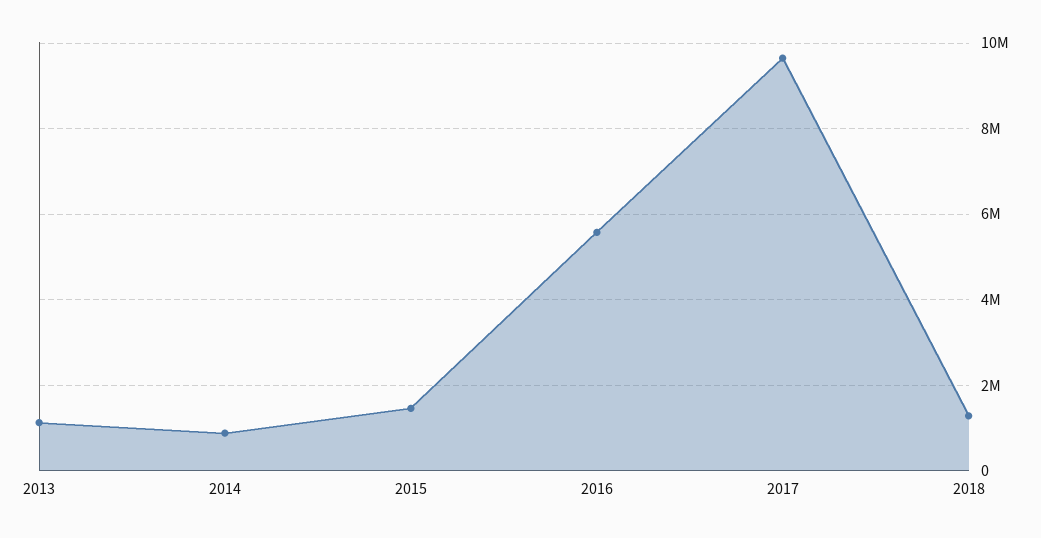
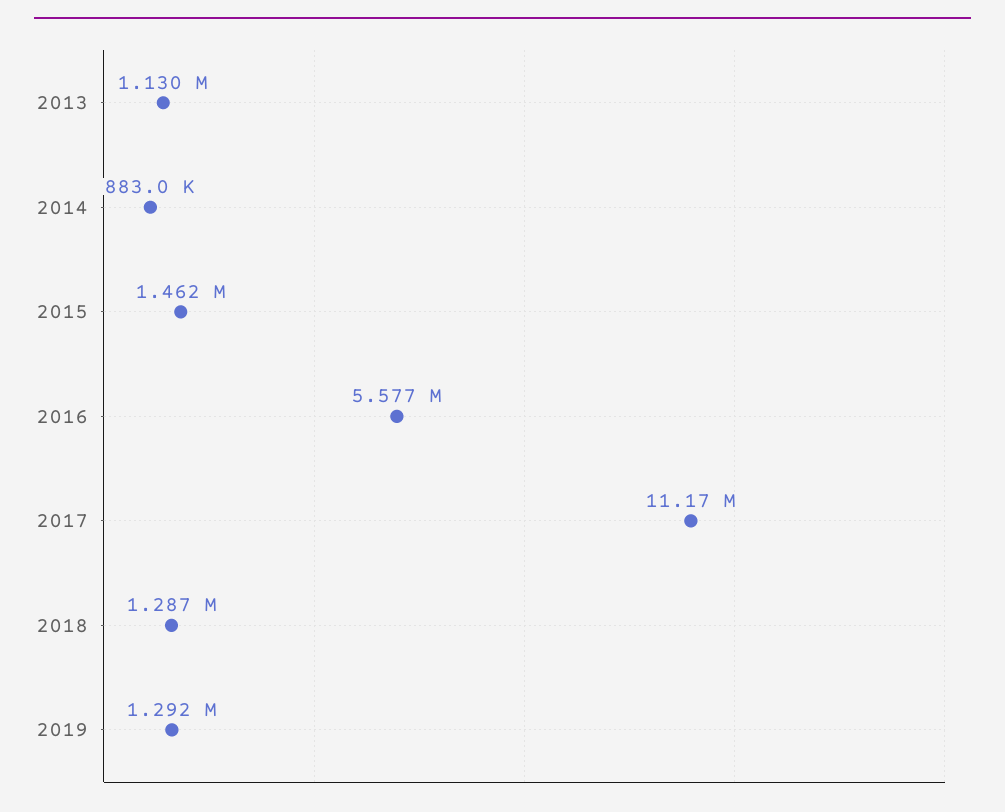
2017: 9600000 -> 11170000
2019: none -> 1292000

